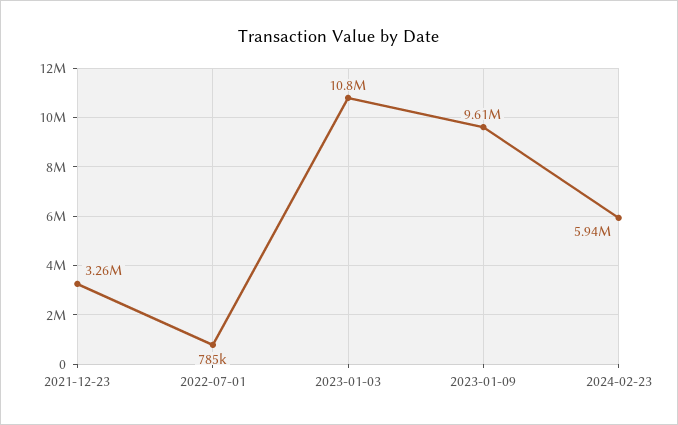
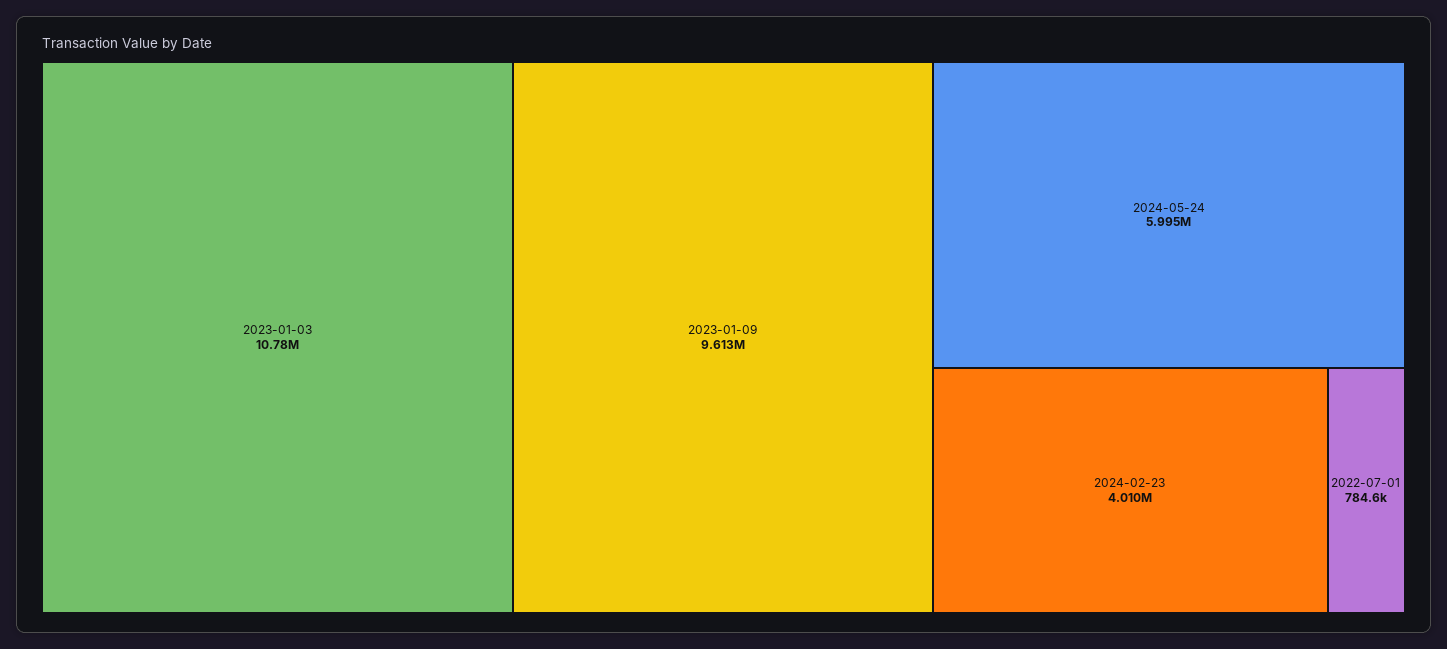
2021-12-23: 3260000 -> none
2024-02-23: 5940000 -> 4010000
2024-05-24: none -> 5995000

